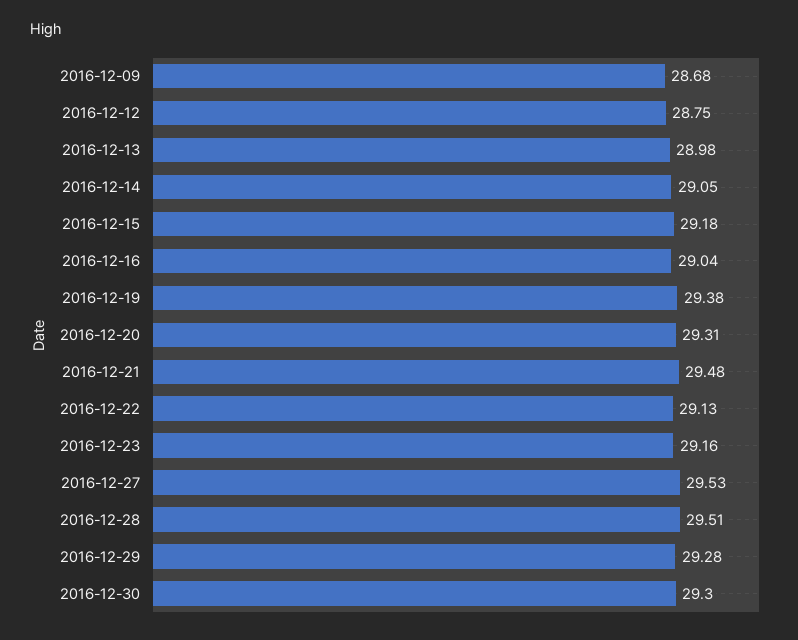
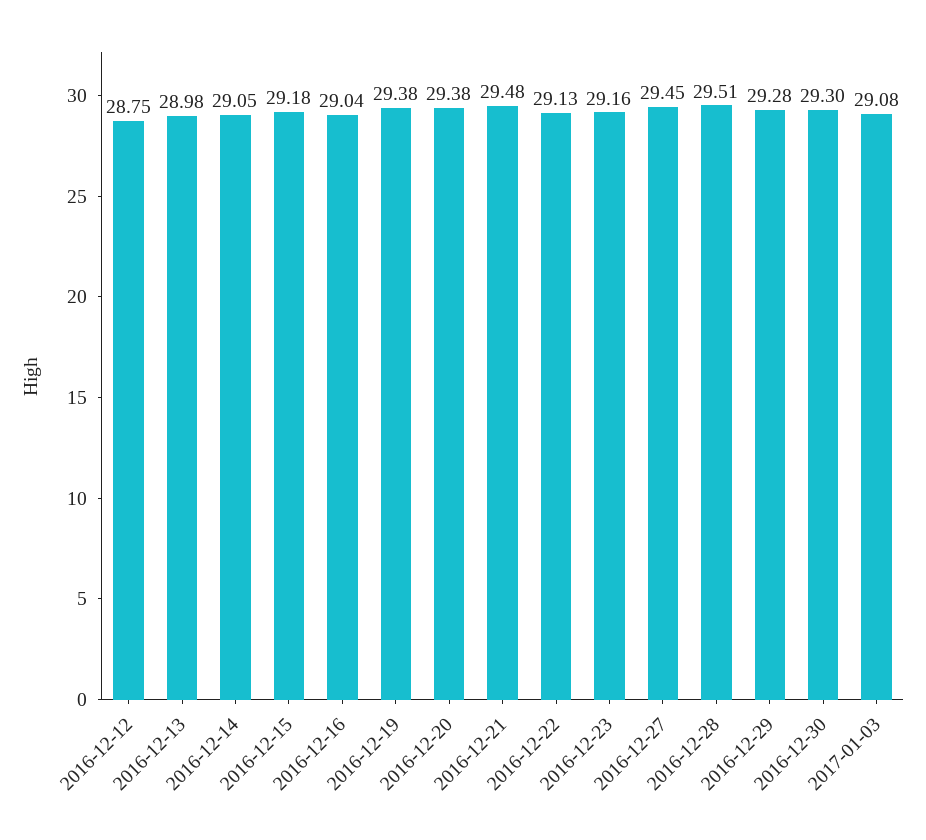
2016-12-09: 28.68 -> none
2016-12-20: 29.31 -> 29.38
2016-12-27: 29.53 -> 29.45
2017-01-03: none -> 29.08

